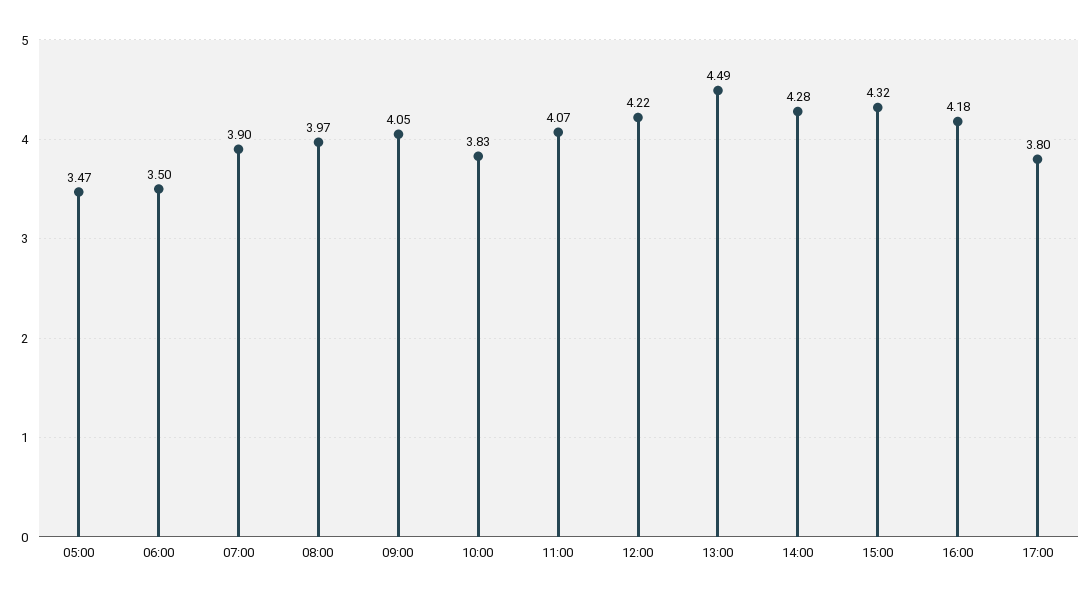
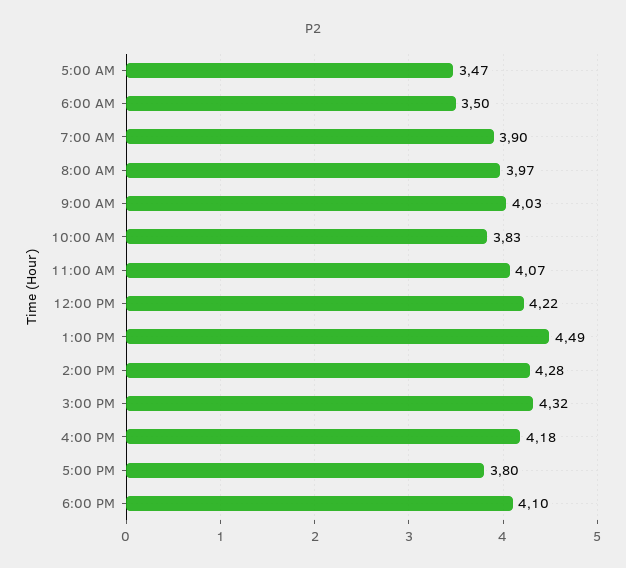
09:00: 4.05 -> 4.03
6:00 PM: none -> 4.1

